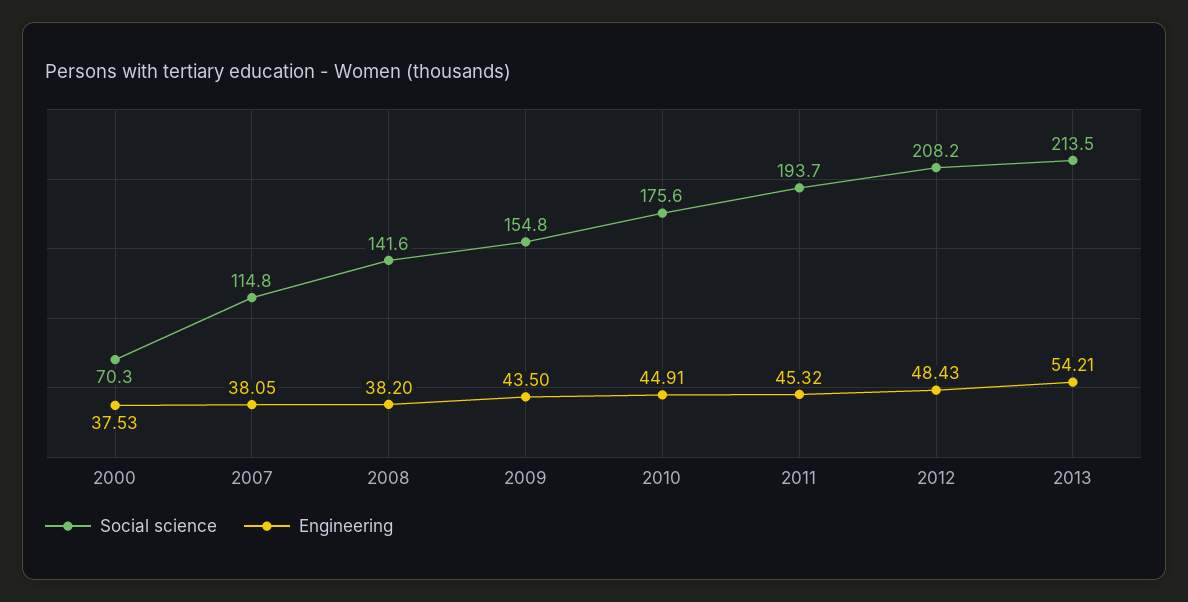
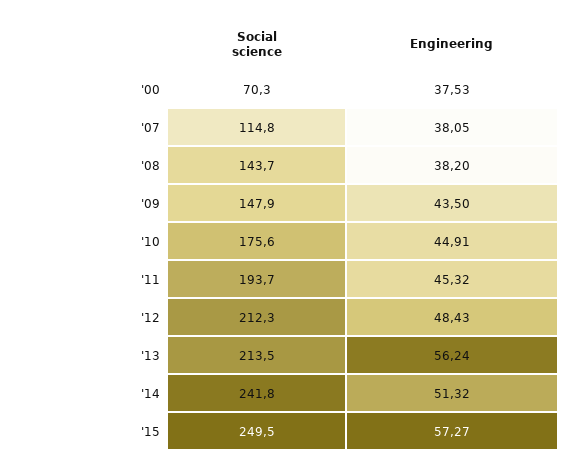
Social science, 2008: 141.6 -> 143.7
Social science, 2009: 154.8 -> 147.9
Social science, 2012: 208.2 -> 212.3
Engineering, 2013: 54.21 -> 56.24
Social science, '14: none -> 241.8
Engineering, '14: none -> 51.32
Social science, '15: none -> 249.5
Engineering, '15: none -> 57.27

